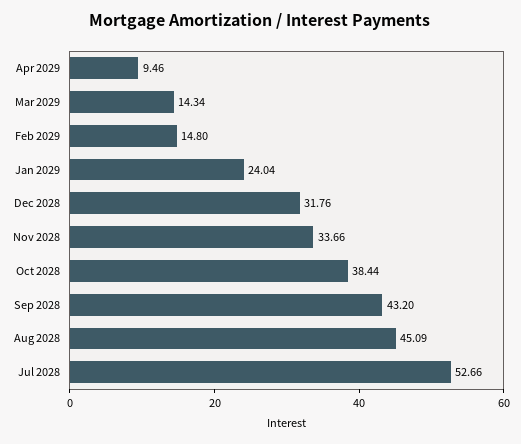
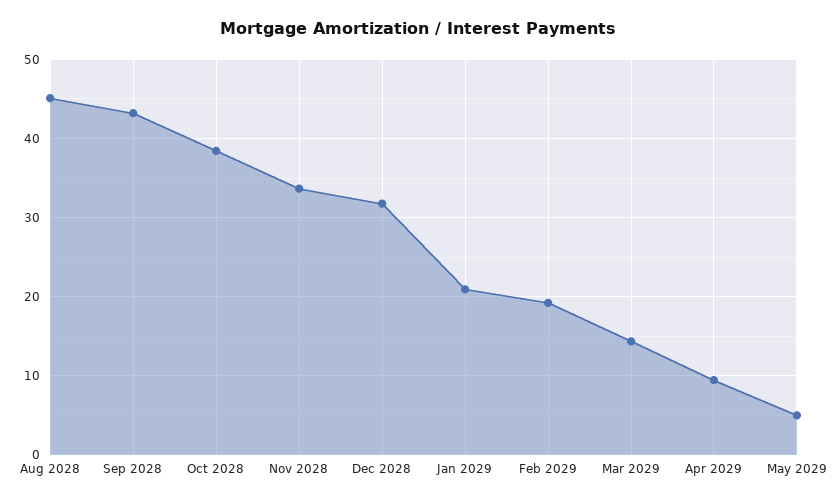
Feb 2029: 14.8 -> 19
Jan 2029: 24.04 -> 21
Jul 2028: 52.66 -> none
May 2029: none -> 5

